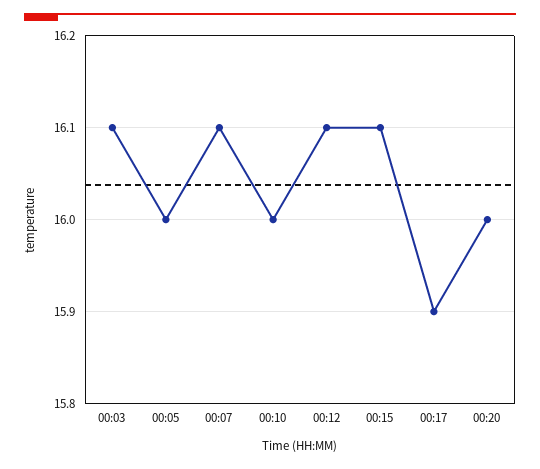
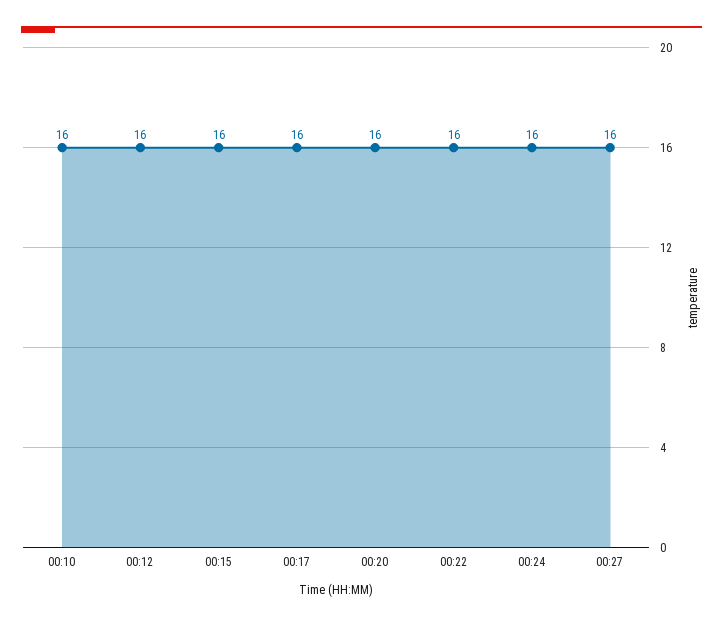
00:03: 16.1 -> none
00:05: 16 -> none
00:07: 16.1 -> none
00:12: 16.1 -> 16
00:15: 16.1 -> 16
00:17: 15.9 -> 16
00:22: none -> 16
00:24: none -> 16
00:27: none -> 16

